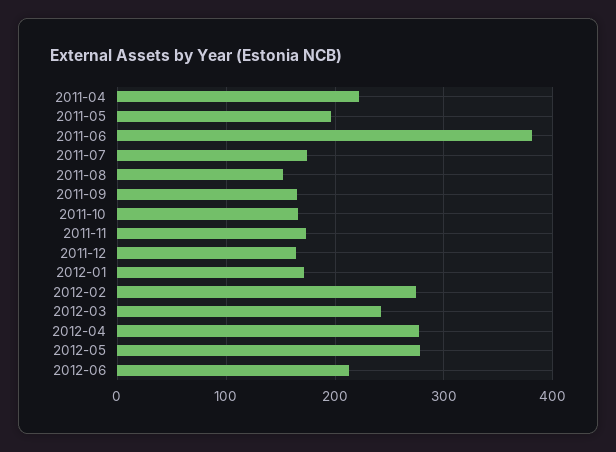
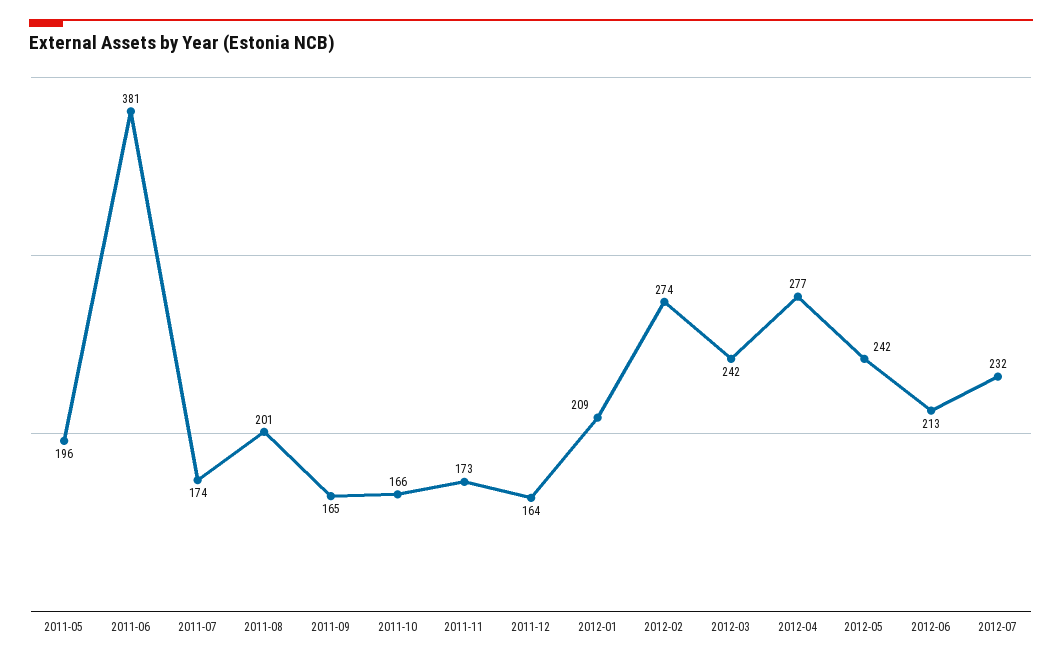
2011-04: 220 -> none
2011-08: 150 -> 201
2012-01: 170 -> 209
2012-05: 280 -> 242
2012-07: none -> 232

